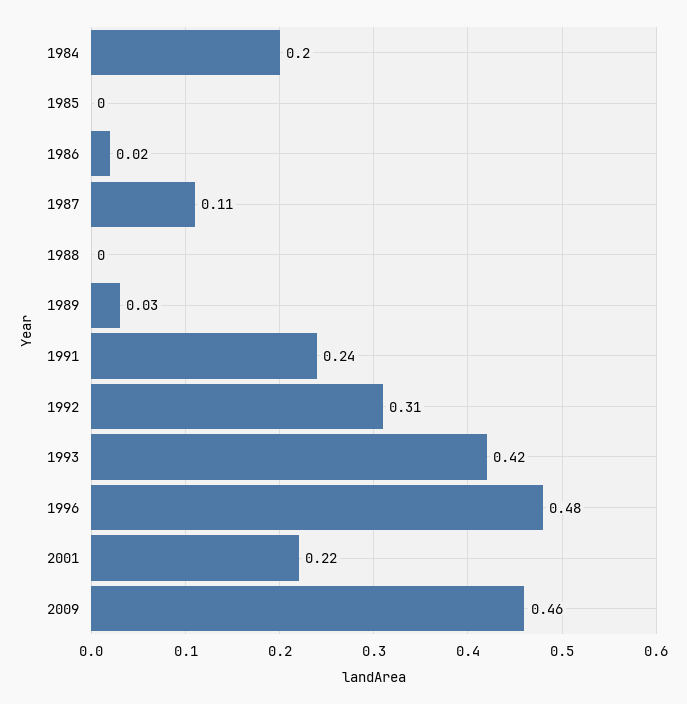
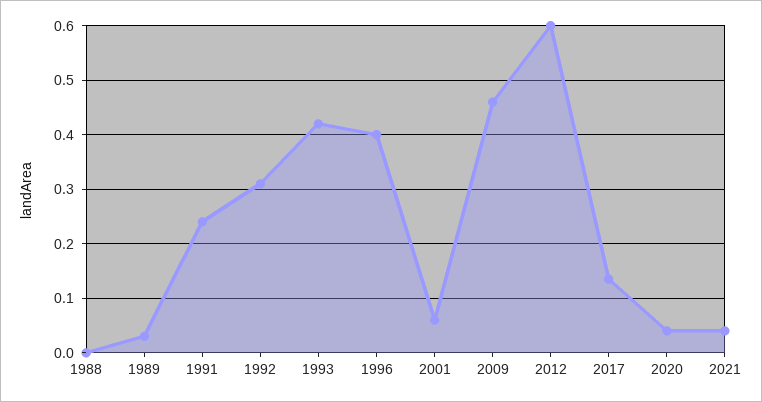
1984: 0.2 -> none
1985: 0 -> none
1986: 0.02 -> none
1987: 0.11 -> none
1996: 0.48 -> 0.4
2001: 0.22 -> 0.06
2012: none -> 0.6
2017: none -> 0.14
2020: none -> 0.04
2021: none -> 0.04

